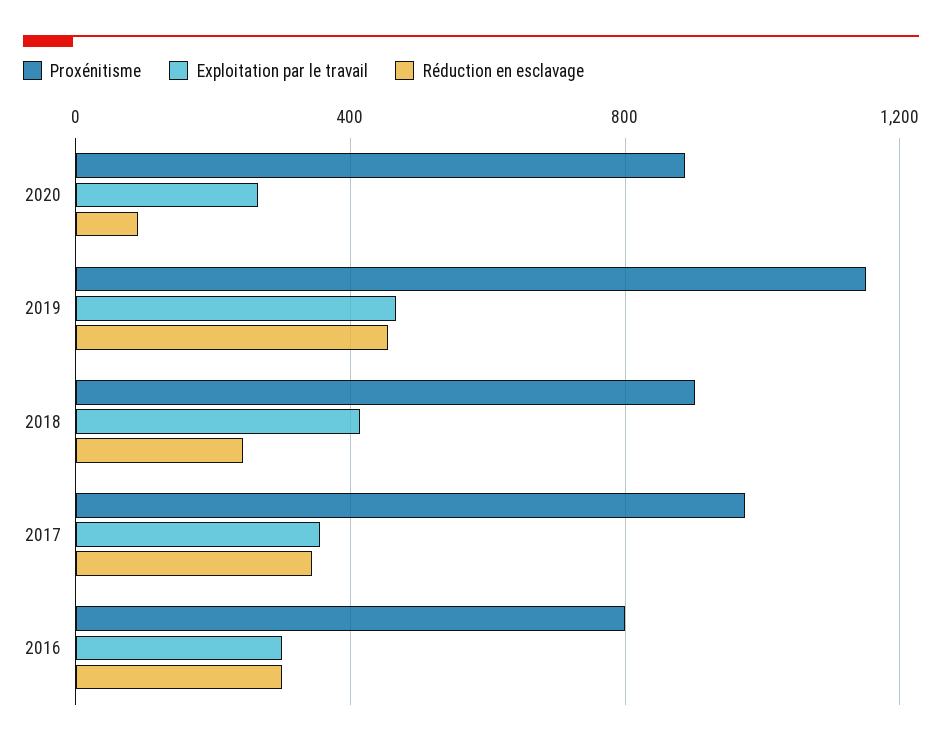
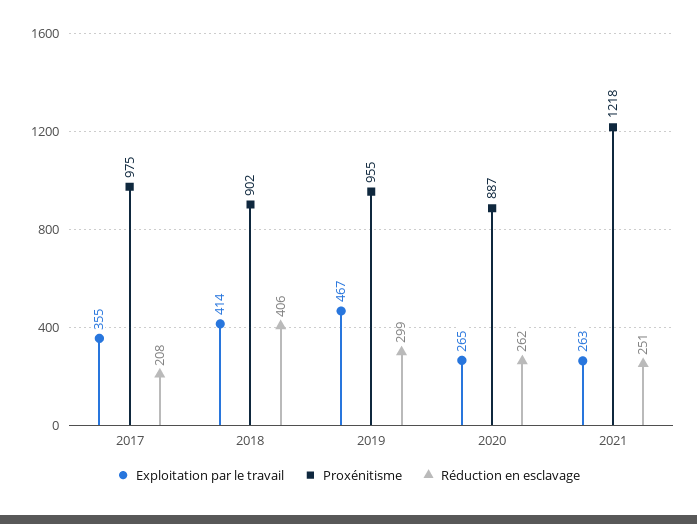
Réduction en esclavage, 2020: 100 -> 262
Proxénitisme, 2019: 1150 -> 955
Réduction en esclavage, 2019: 450 -> 299
Réduction en esclavage, 2018: 250 -> 406
Réduction en esclavage, 2017: 350 -> 208
Proxénitisme, 2016: 800 -> none
Exploitation par le travail, 2016: 300 -> none
Réduction en esclavage, 2016: 300 -> none
Exploitation par le travail, 2021: none -> 263
Proxénitisme, 2021: none -> 1218
Réduction en esclavage, 2021: none -> 251

